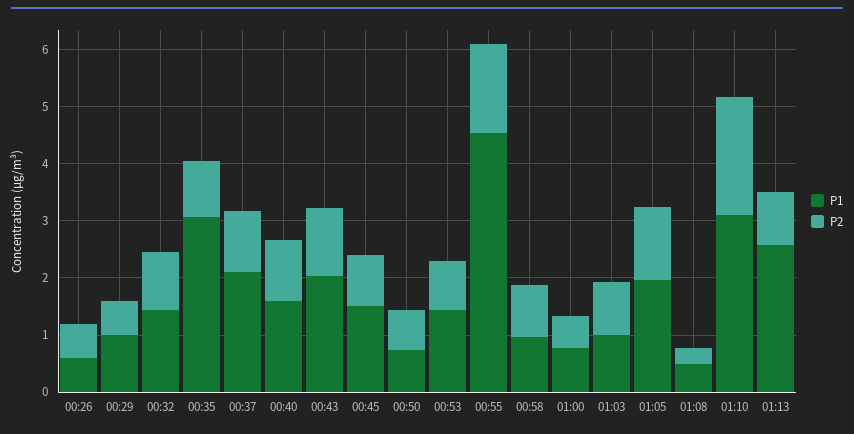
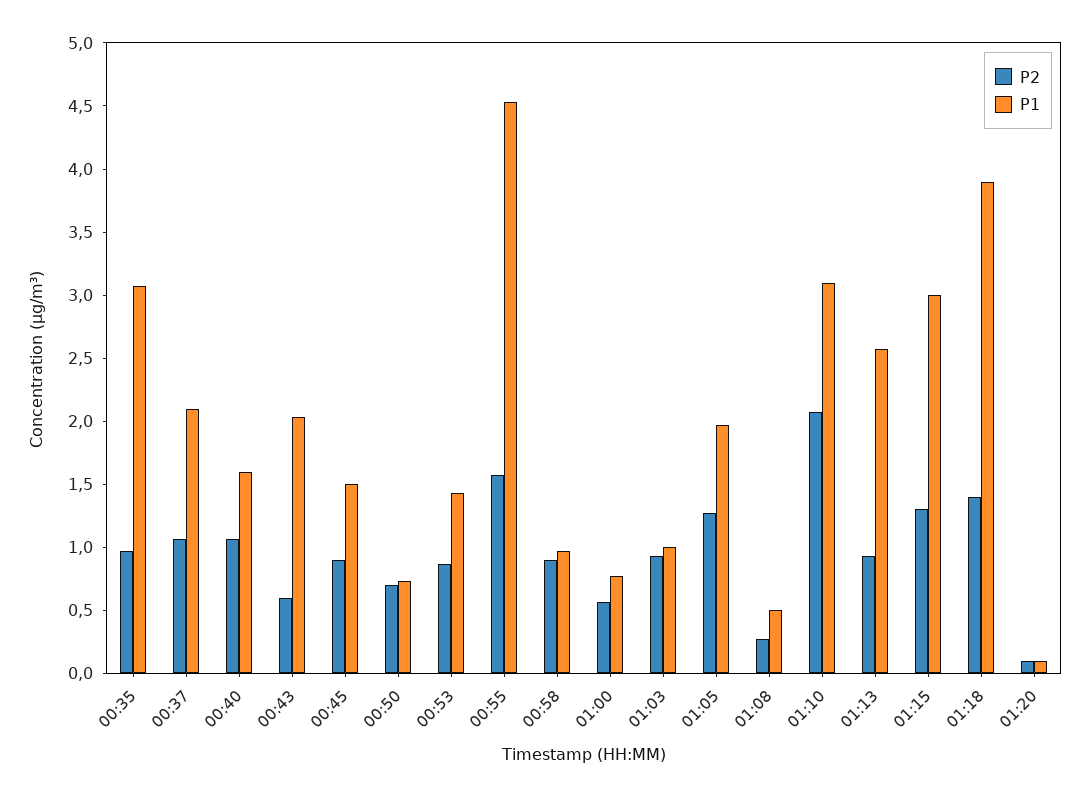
P1, 00:26: 0.6 -> none
P2, 00:26: 0.6 -> none
P1, 00:29: 1 -> none
P2, 00:29: 0.6 -> none
P1, 00:32: 1.4 -> none
P2, 00:32: 1 -> none
P2, 00:43: 1.2 -> 0.6
P2, 01:15: none -> 1.3
P1, 01:15: none -> 3
P2, 01:18: none -> 1.4
P1, 01:18: none -> 3.9
P2, 01:20: none -> 0.1
P1, 01:20: none -> 0.1

